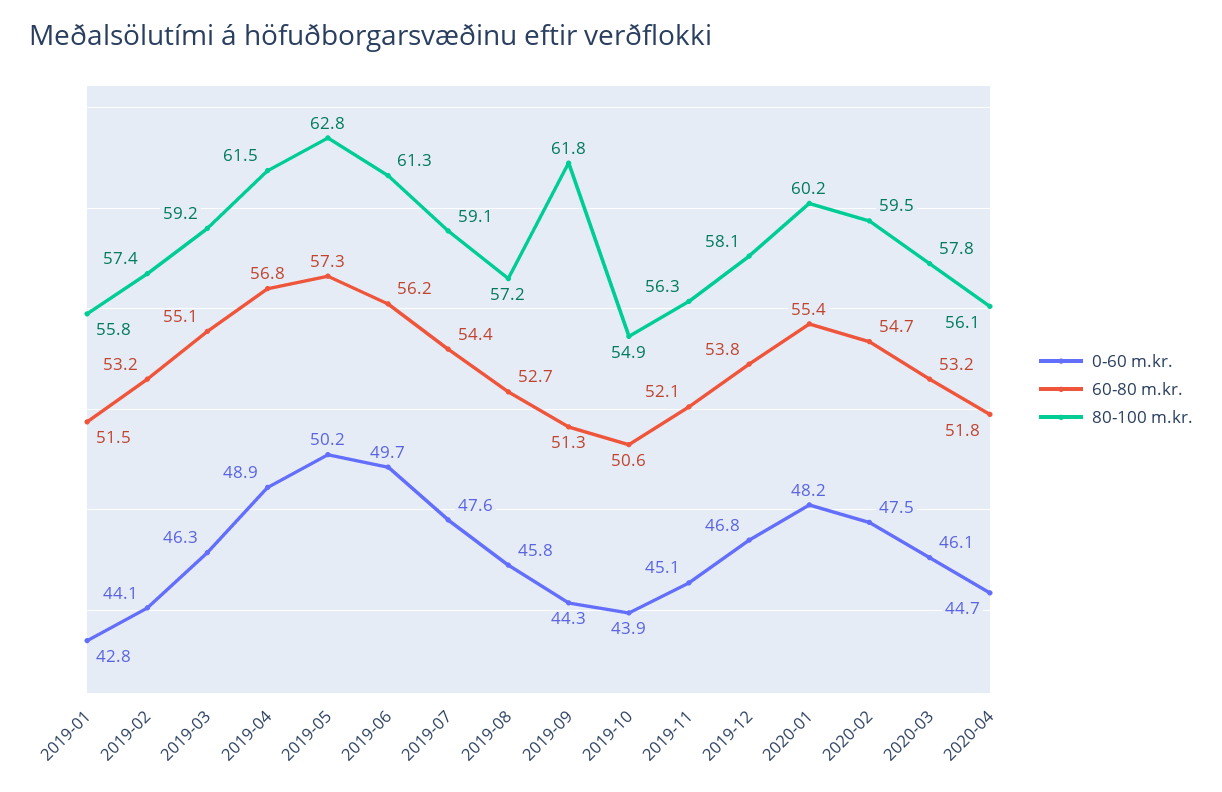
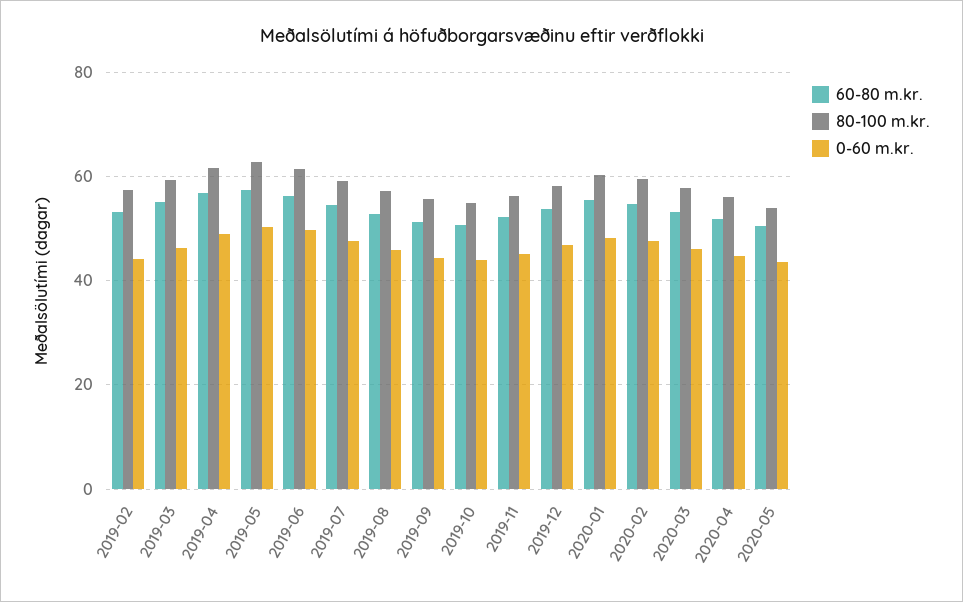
0-60 m.kr., 2019-01: 42.8 -> none
60-80 m.kr., 2019-01: 51.5 -> none
80-100 m.kr., 2019-01: 55.8 -> none
80-100 m.kr., 2019-09: 61.8 -> 56
60-80 m.kr., 2020-05: none -> 50
80-100 m.kr., 2020-05: none -> 54
0-60 m.kr., 2020-05: none -> 44

